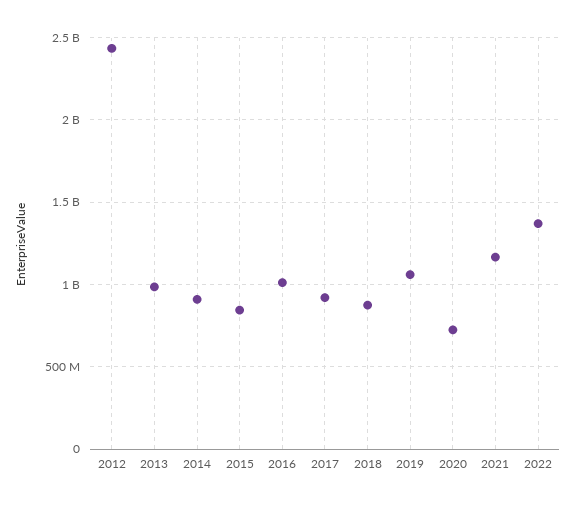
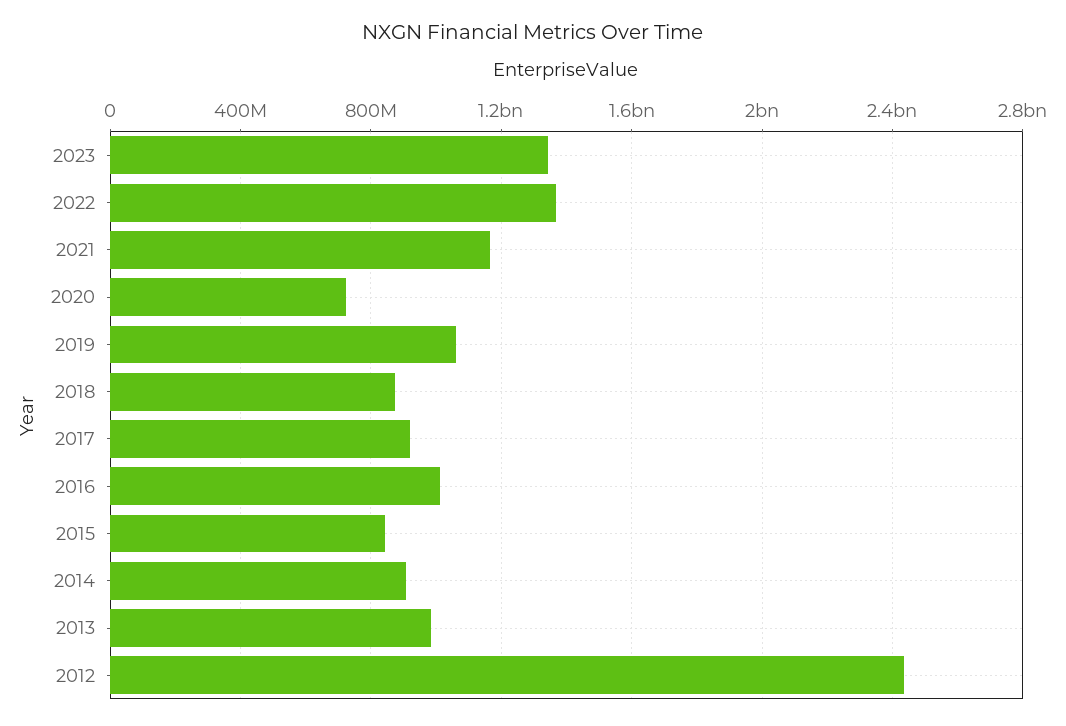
2023: none -> 1350000000

